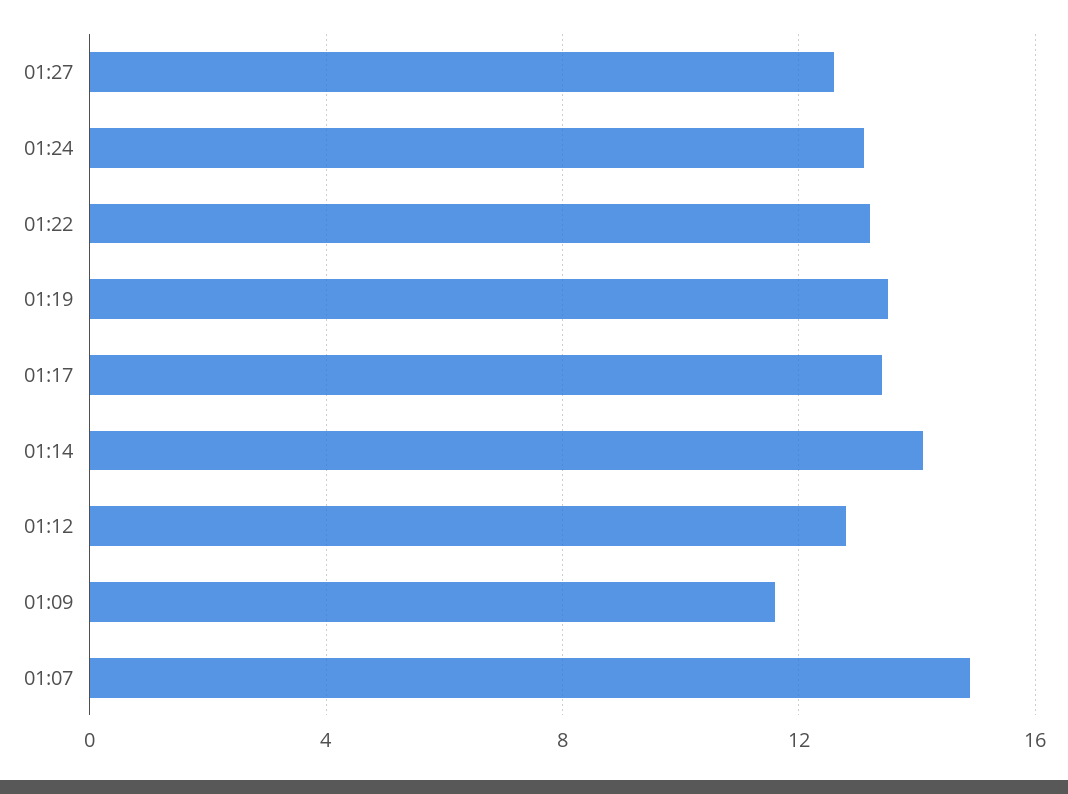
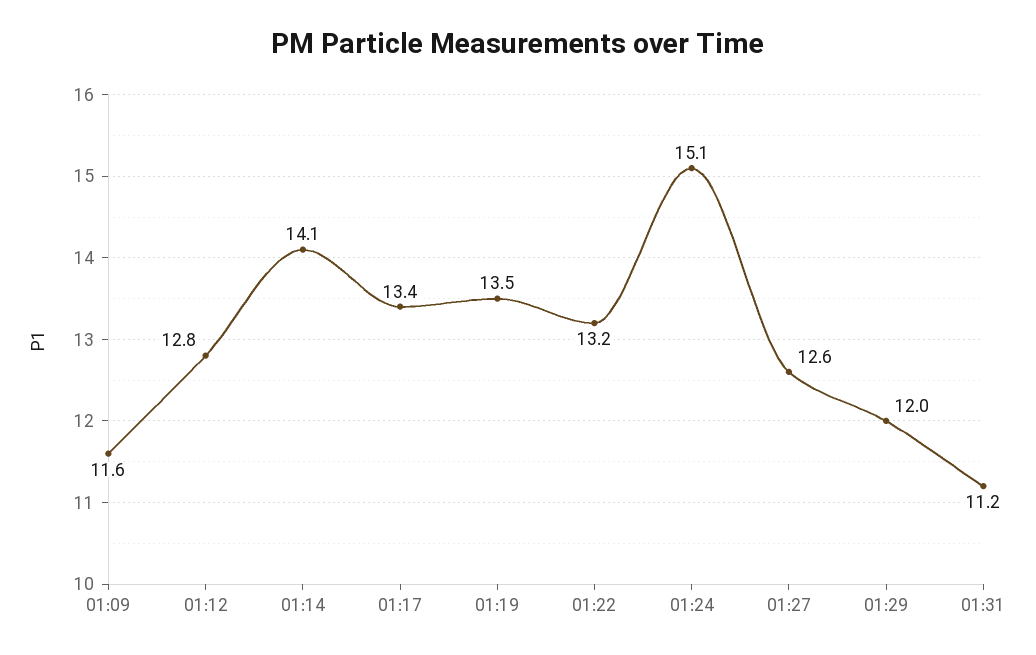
01:24: 13 -> 15.1
01:07: 15 -> none
01:29: none -> 12
01:31: none -> 11.2

